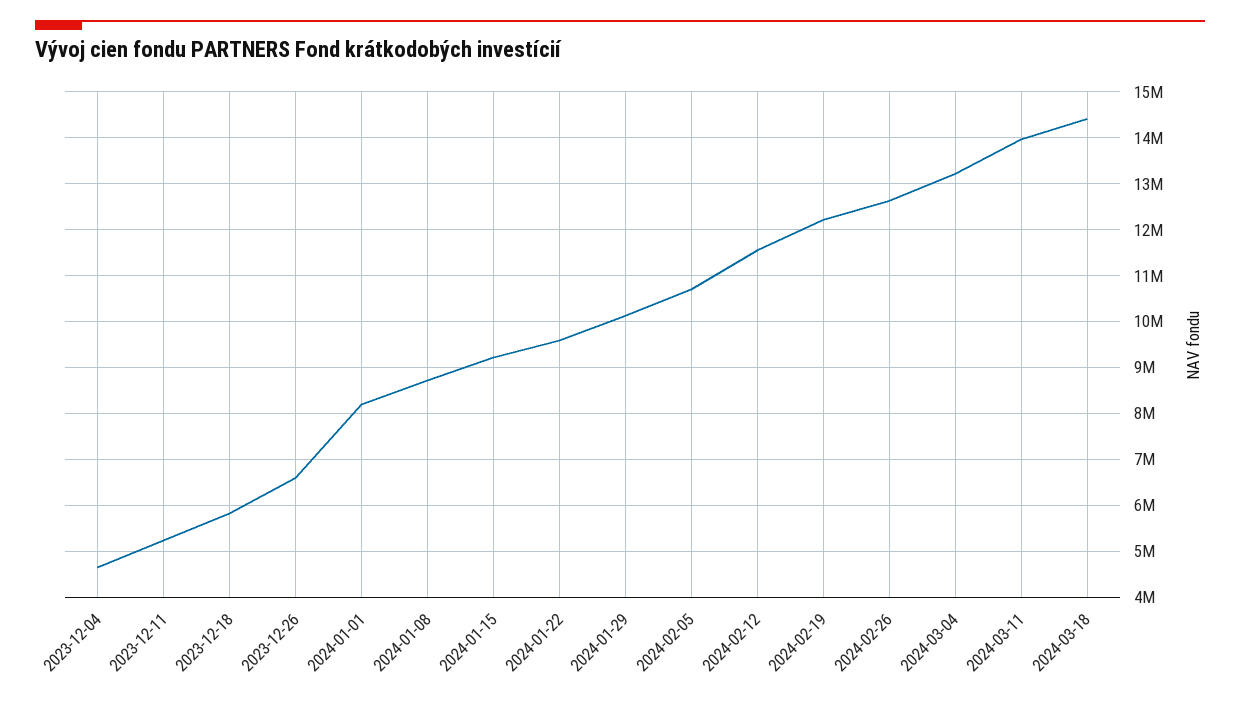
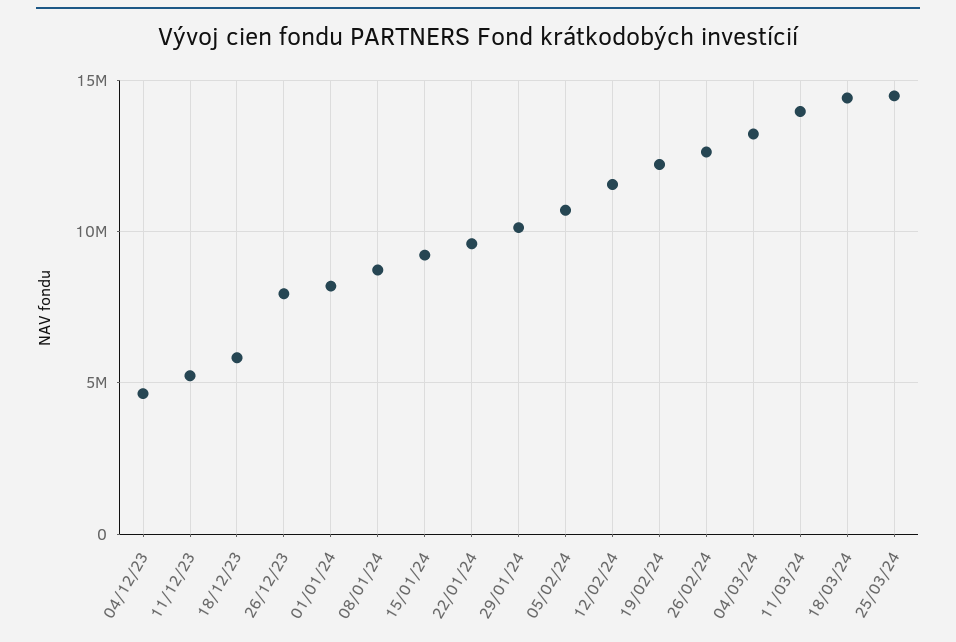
2023-12-26: 6600000 -> 8000000
25/03/24: none -> 14500000

